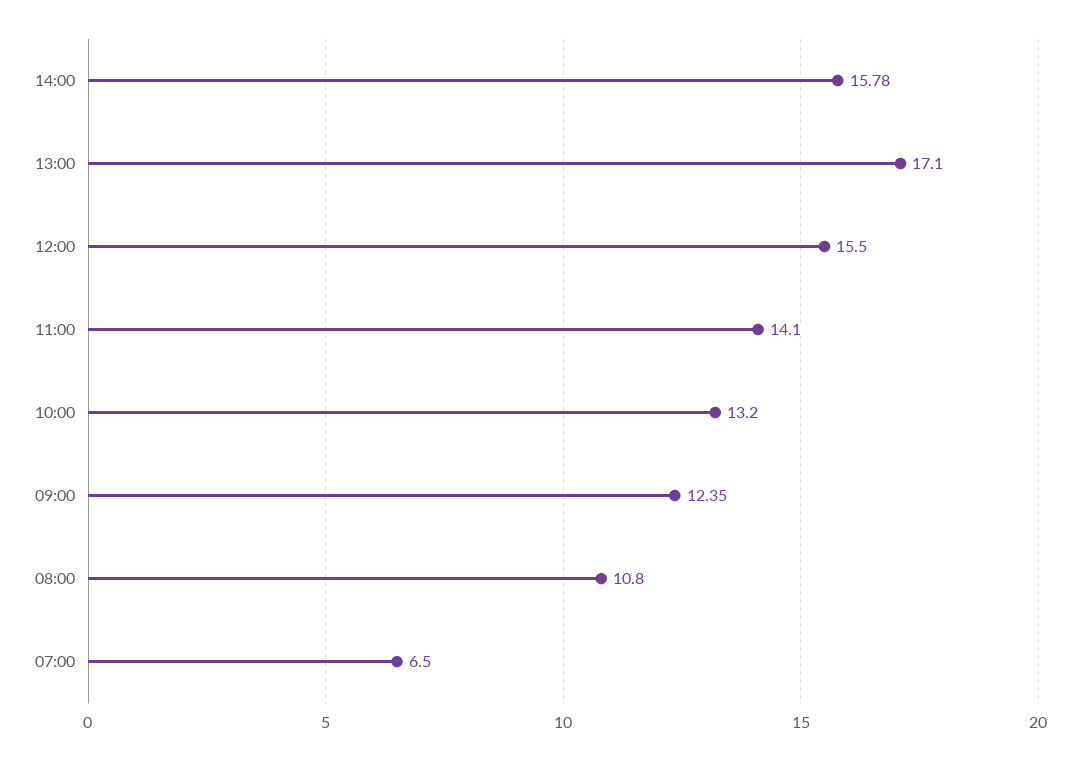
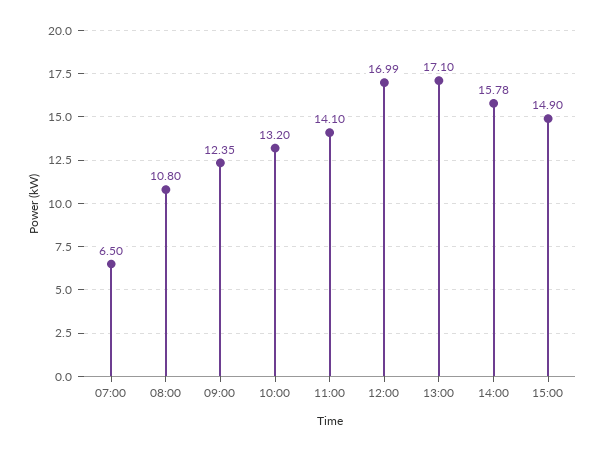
12:00: 15.5 -> 16.99
15:00: none -> 14.9

